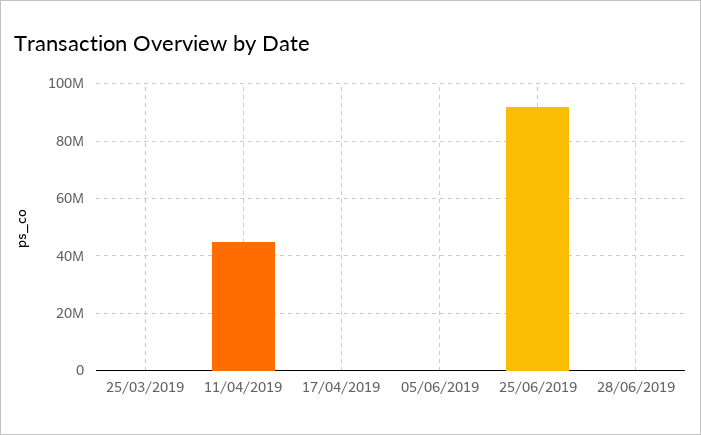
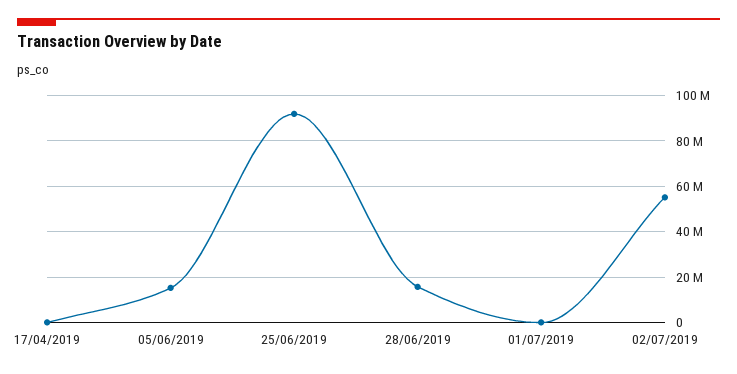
25/03/2019: 0 -> none
11/04/2019: 45000000 -> none
05/06/2019: 0 -> 15000000
28/06/2019: 0 -> 15000000
01/07/2019: none -> 0
02/07/2019: none -> 55000000

